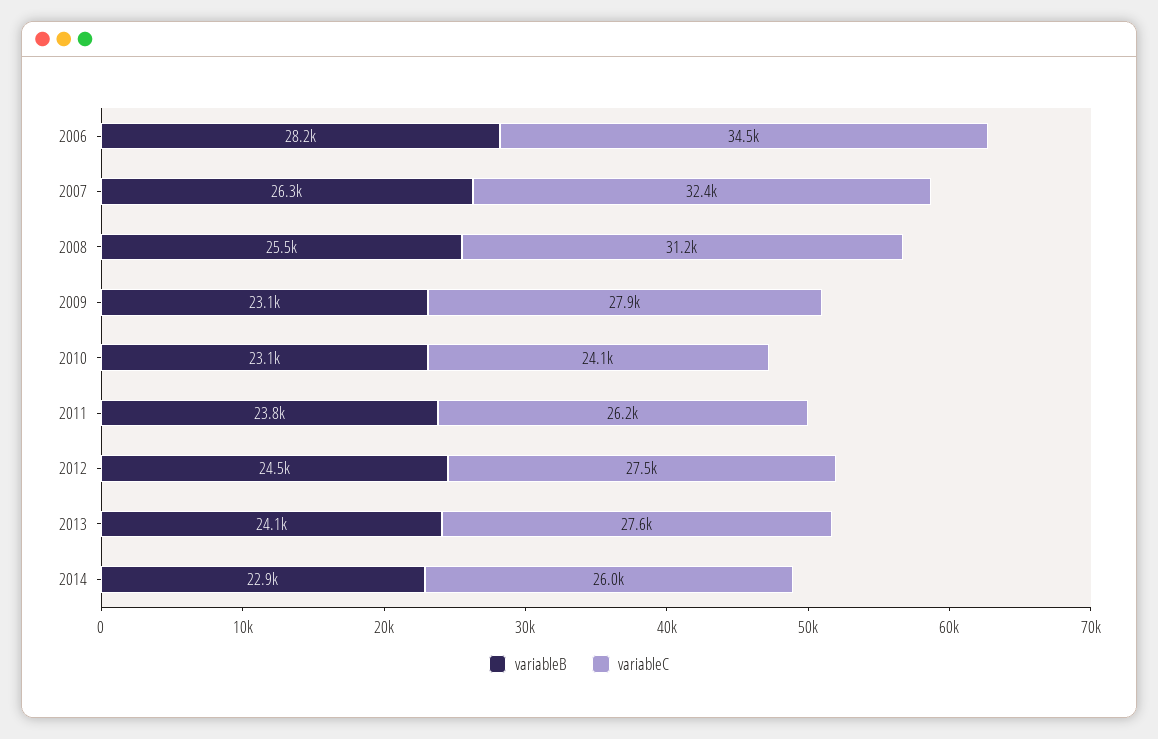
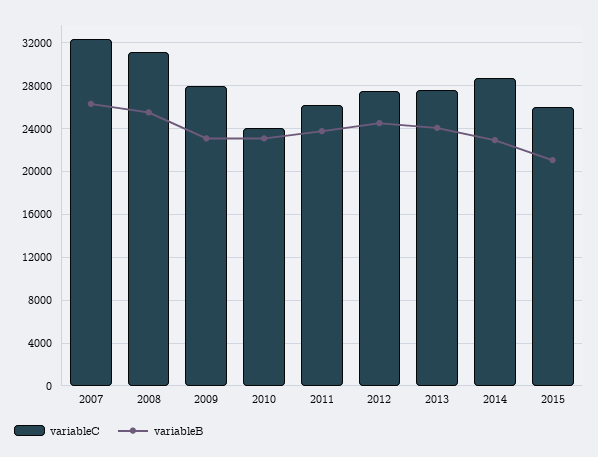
variableB, 2006: 28200 -> none
variableC, 2006: 34500 -> none
variableC, 2014: 26000 -> 29000
variableC, 2015: none -> 26000
variableB, 2015: none -> 21000

